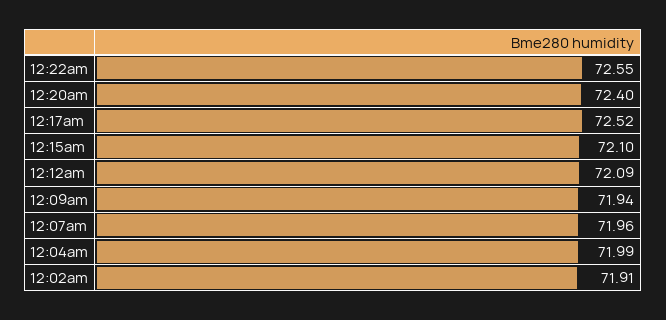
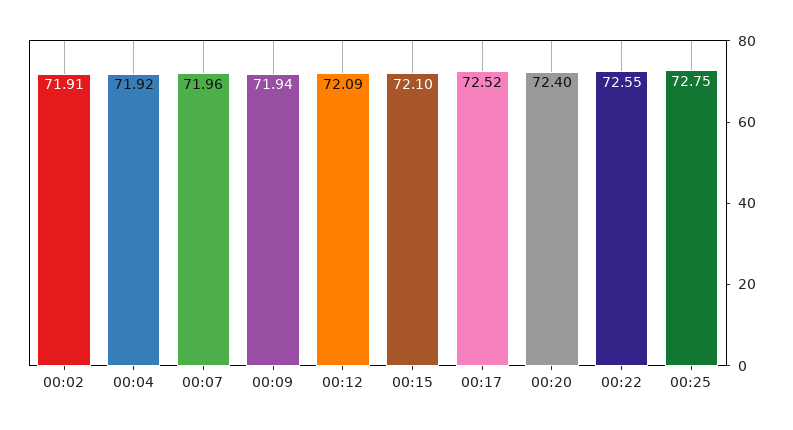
12:04am: 71.99 -> 71.92
00:25: none -> 72.75

